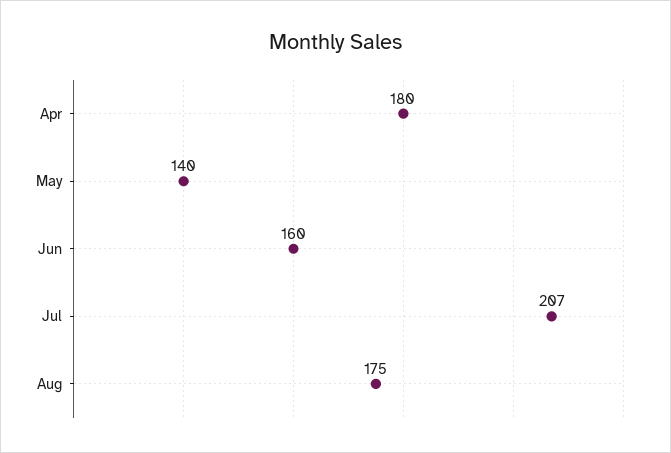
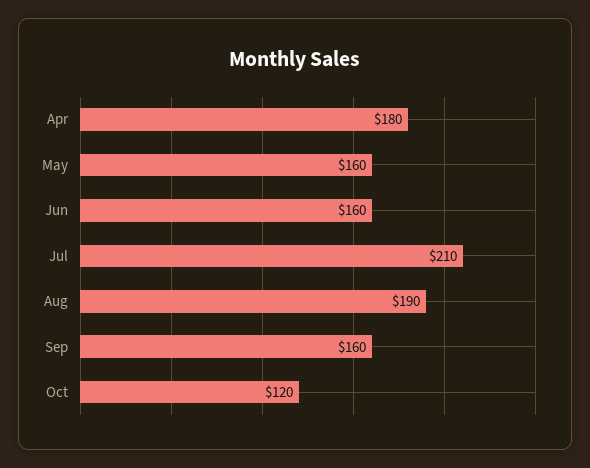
May: 140 -> 160
Jul: 207 -> 210
Aug: 175 -> 190
Sep: none -> 160
Oct: none -> 120

